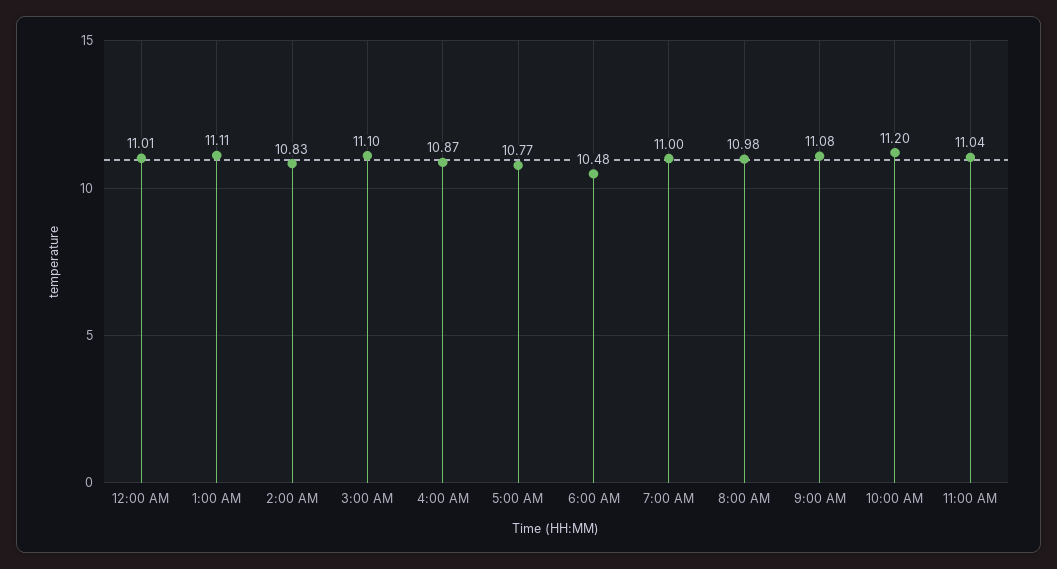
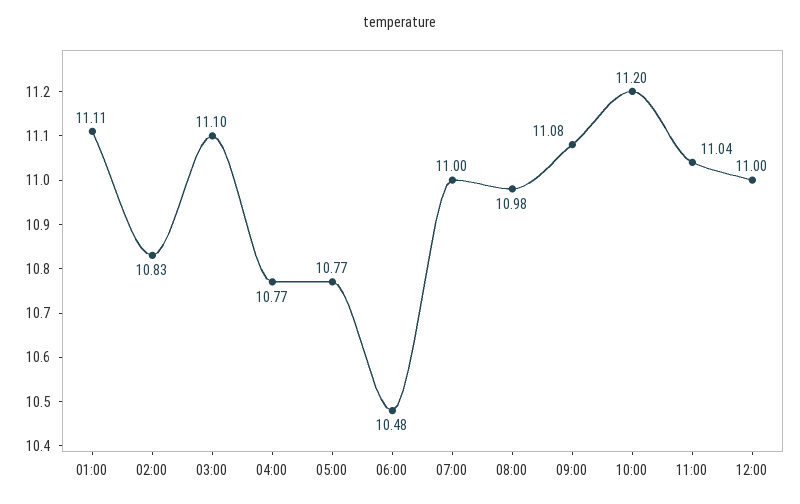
12:00 AM: 11.01 -> none
4:00 AM: 10.87 -> 10.77
12:00: none -> 11

